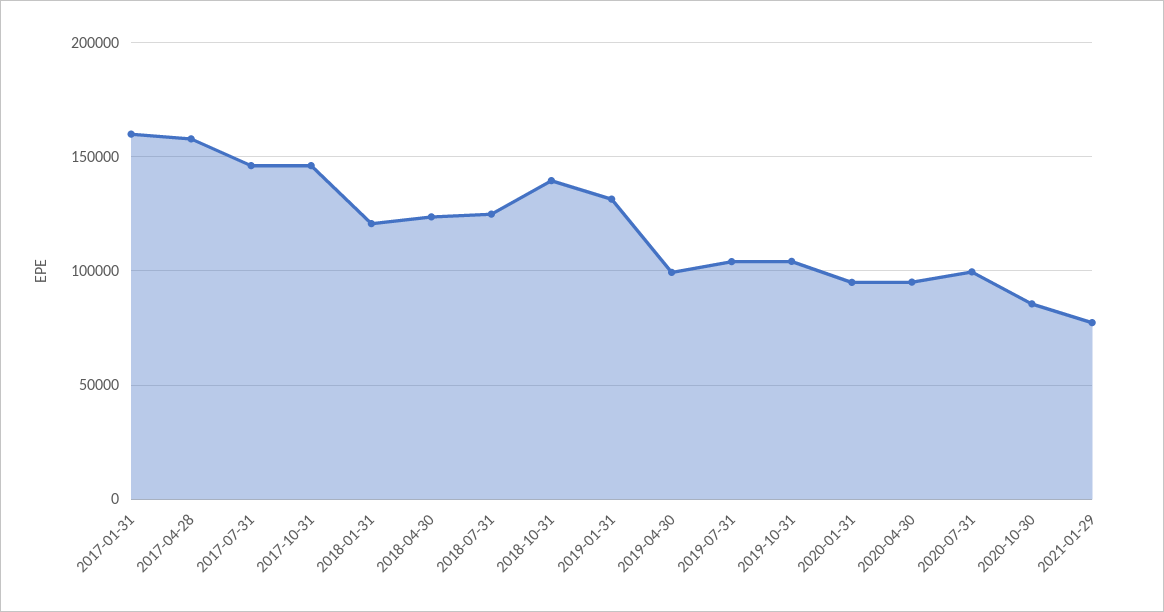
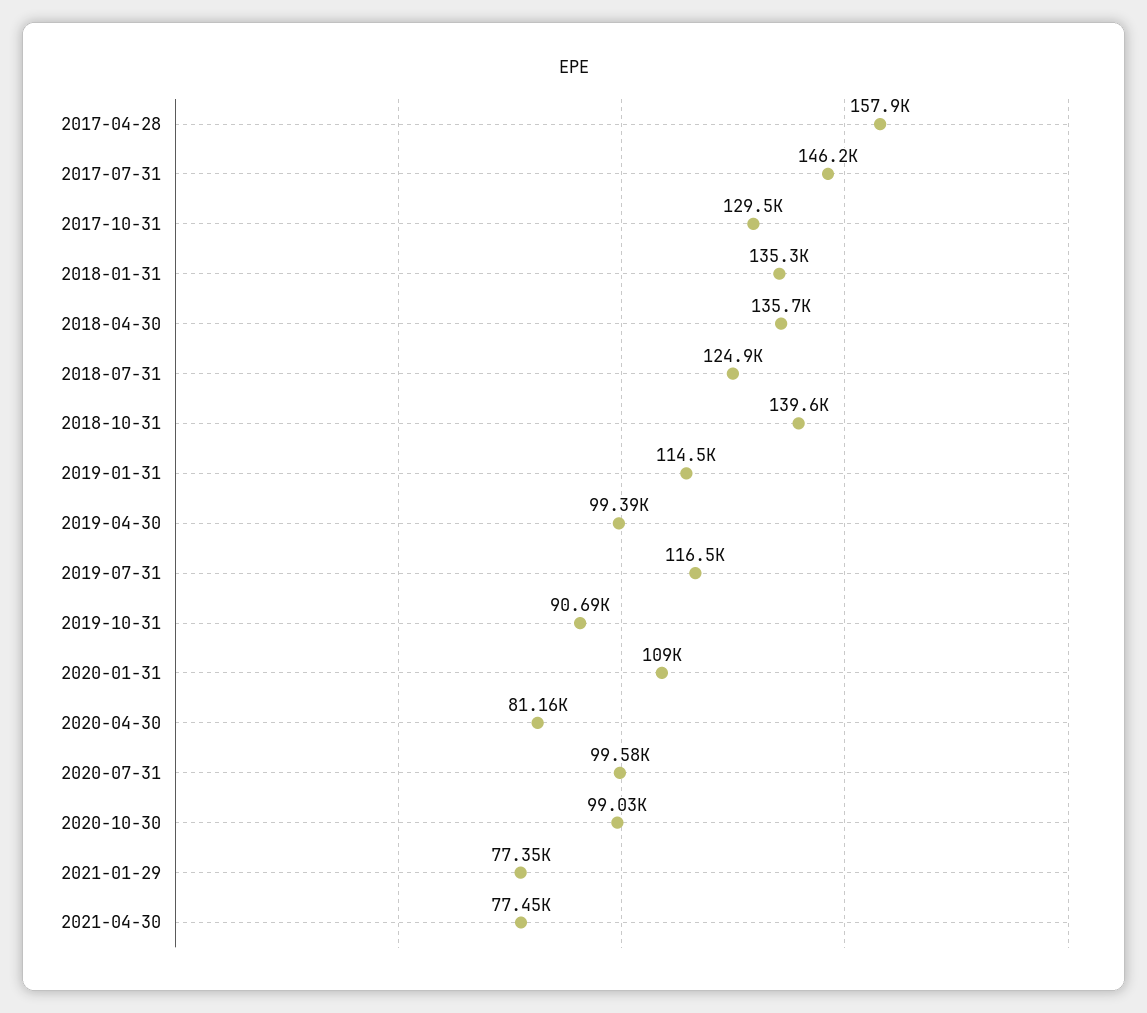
2017-01-31: 160000 -> none
2017-10-31: 145000 -> 129500
2018-01-31: 120000 -> 135300
2018-04-30: 125000 -> 135700
2019-01-31: 130000 -> 114500
2019-07-31: 105000 -> 116500
2019-10-31: 105000 -> 90690
2020-01-31: 95000 -> 109000
2020-04-30: 95000 -> 81160
2020-10-30: 85000 -> 99030
2021-04-30: none -> 77450

